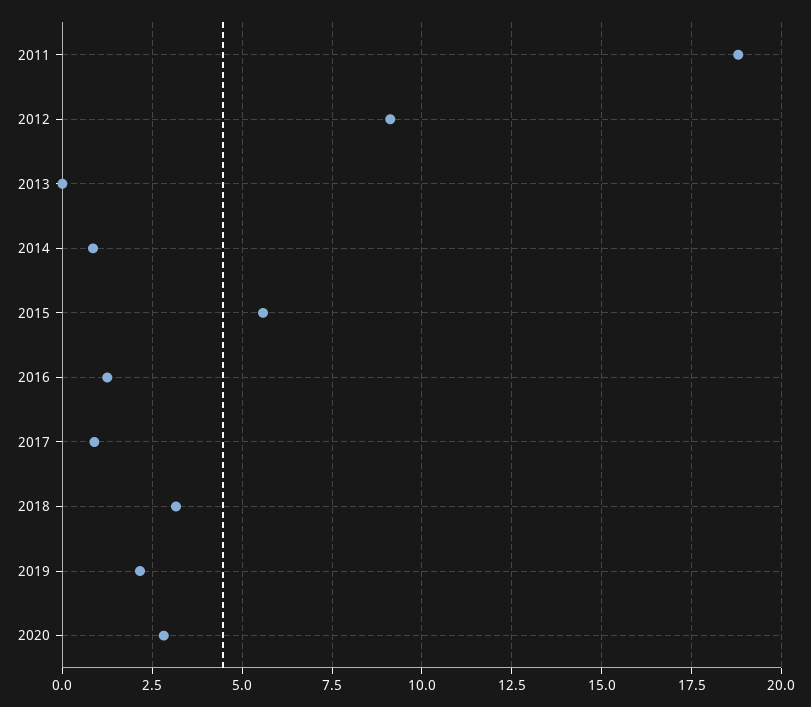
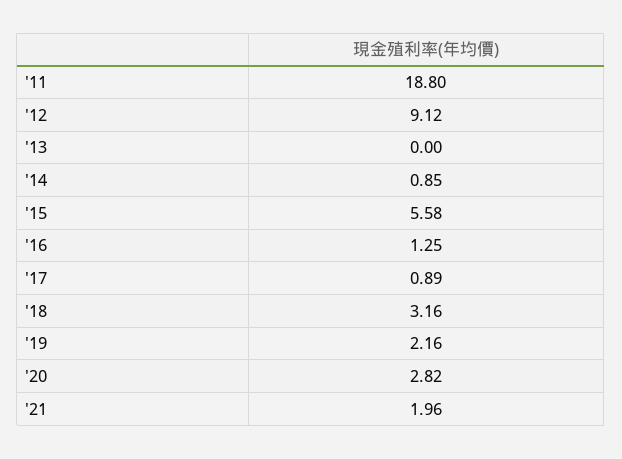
'21: none -> 1.96

